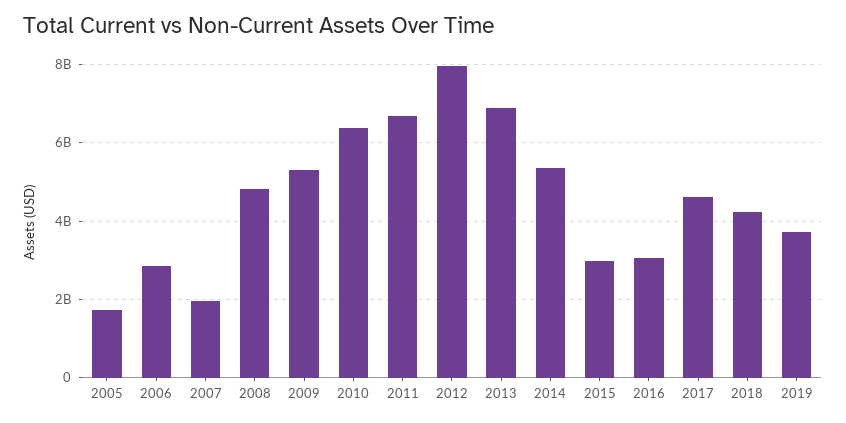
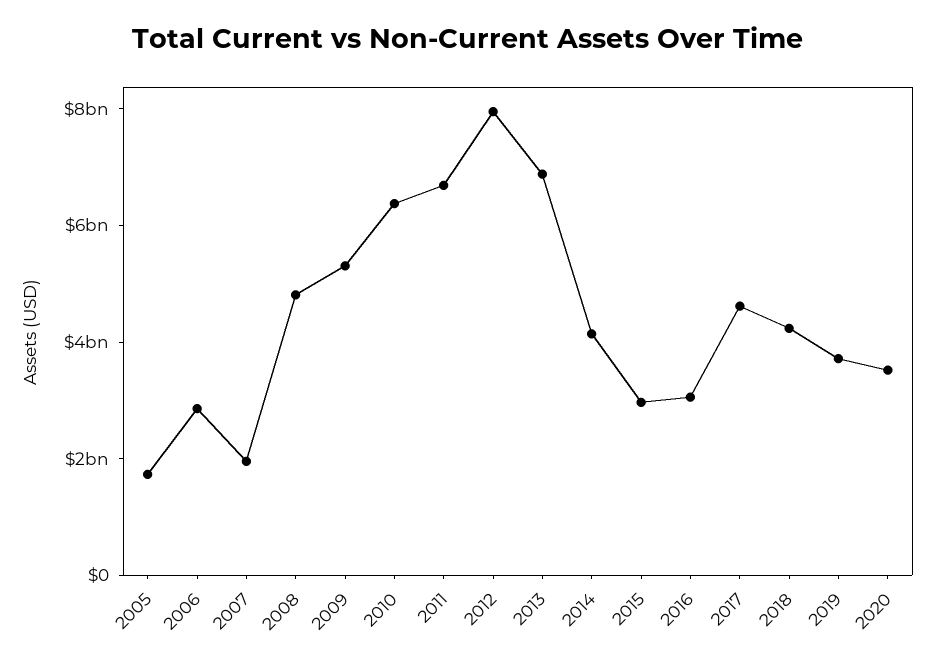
2014: 5400000000 -> 4000000000
2020: none -> 3500000000

